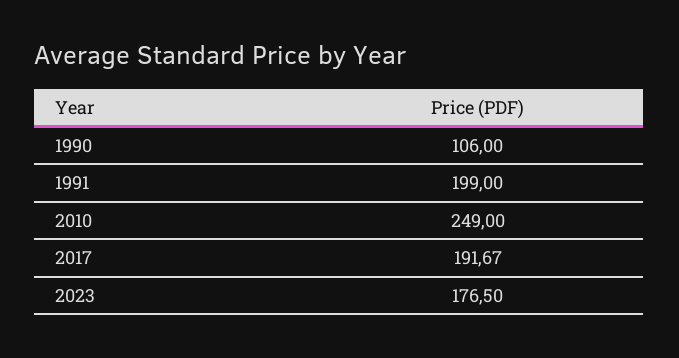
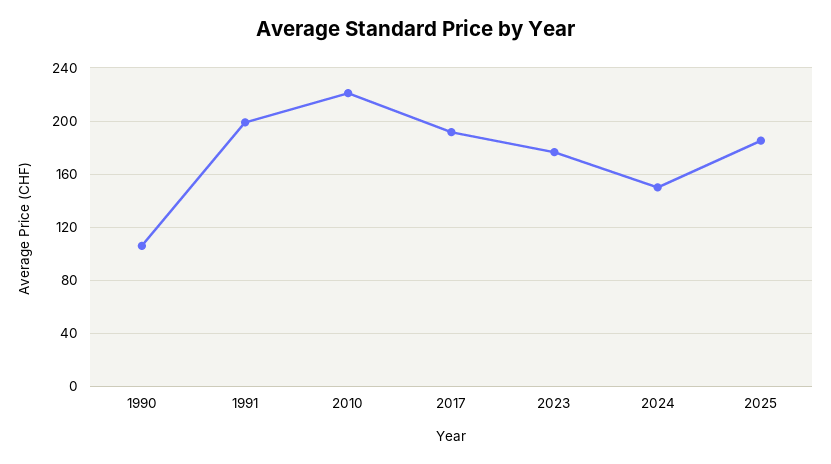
2010: 249 -> 220
2024: none -> 150
2025: none -> 185

